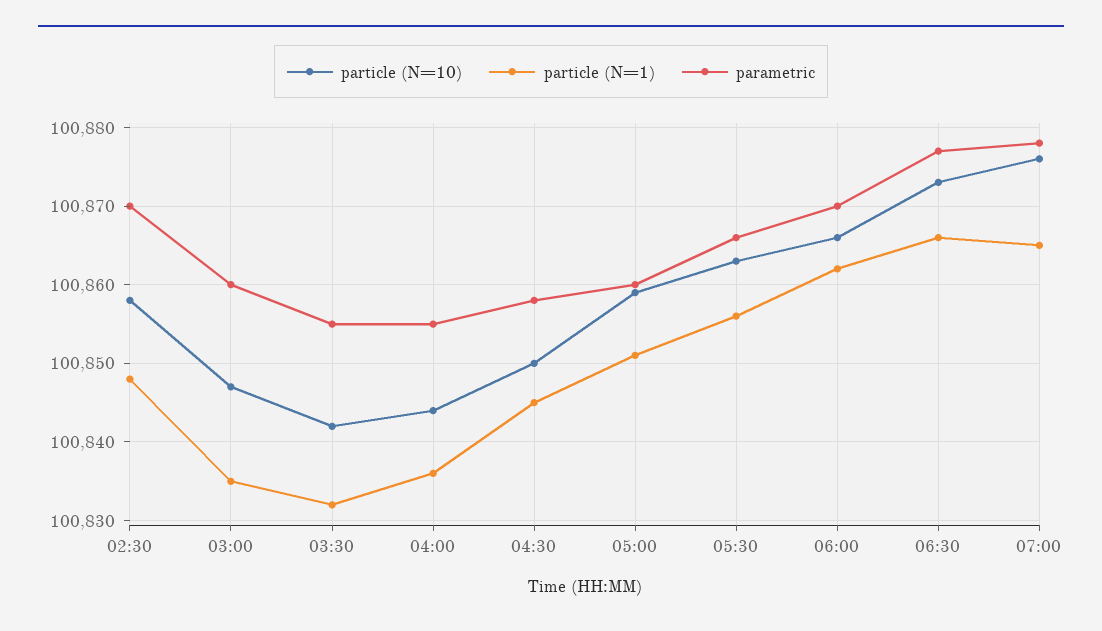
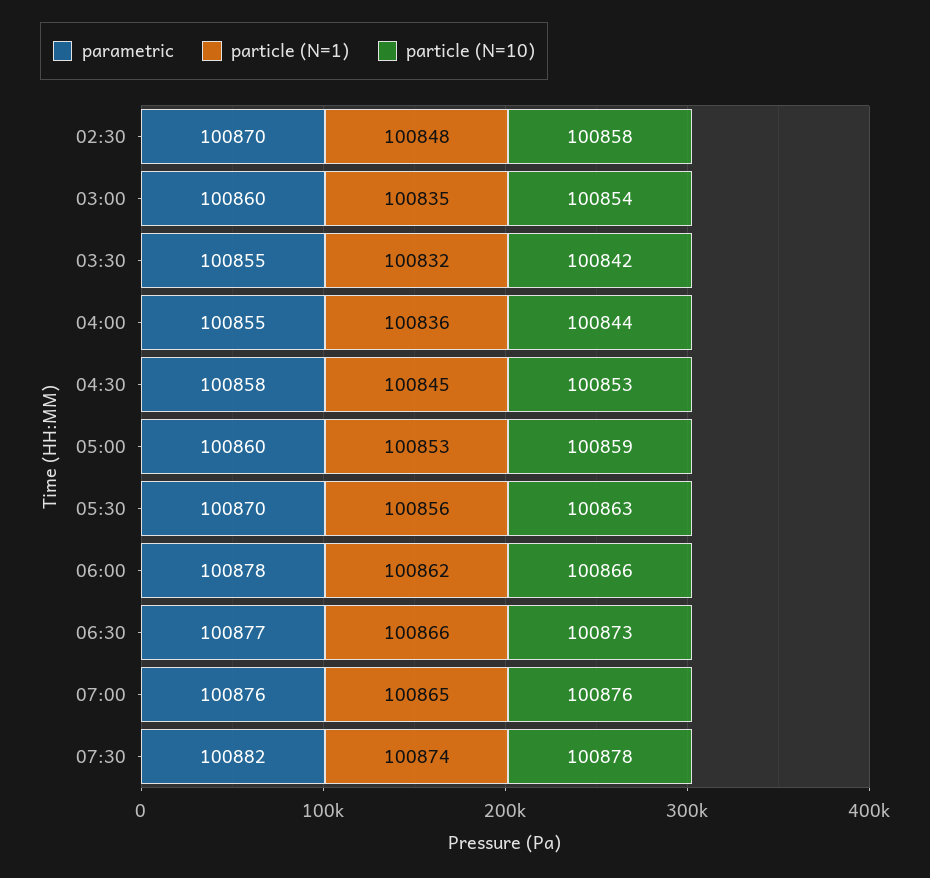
particle (N=10), 03:00: 100847 -> 100854
particle (N=10), 04:30: 100850 -> 100853
particle (N=1), 05:00: 100851 -> 100853
parametric, 05:30: 100866 -> 100870
parametric, 06:00: 100870 -> 100878
parametric, 07:00: 100878 -> 100876
parametric, 07:30: none -> 100882
particle (N=1), 07:30: none -> 100874
particle (N=10), 07:30: none -> 100878

